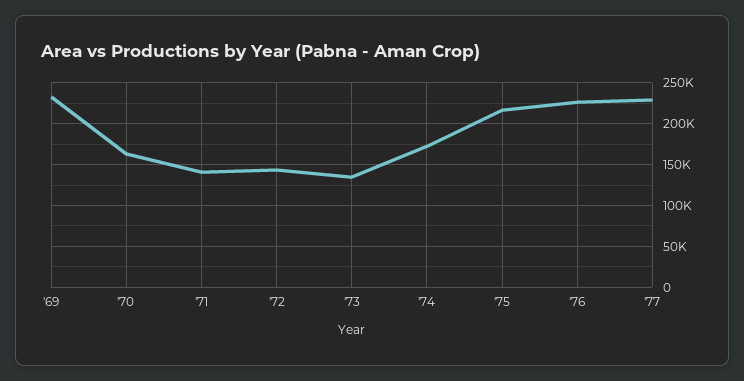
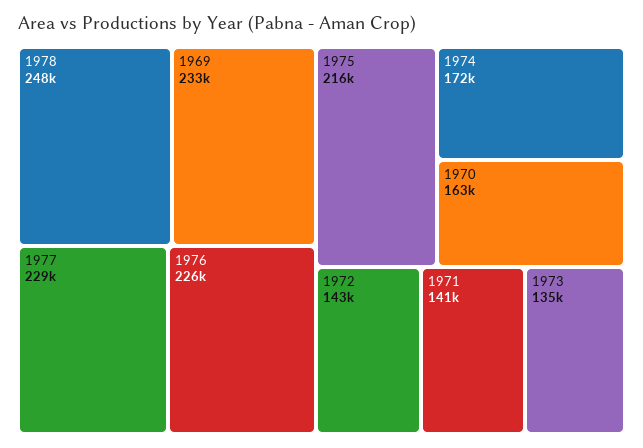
1978: none -> 248000

